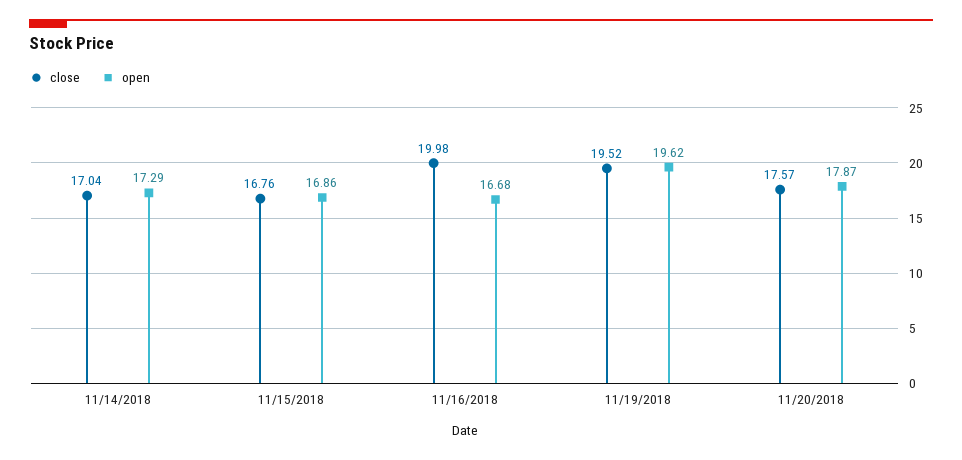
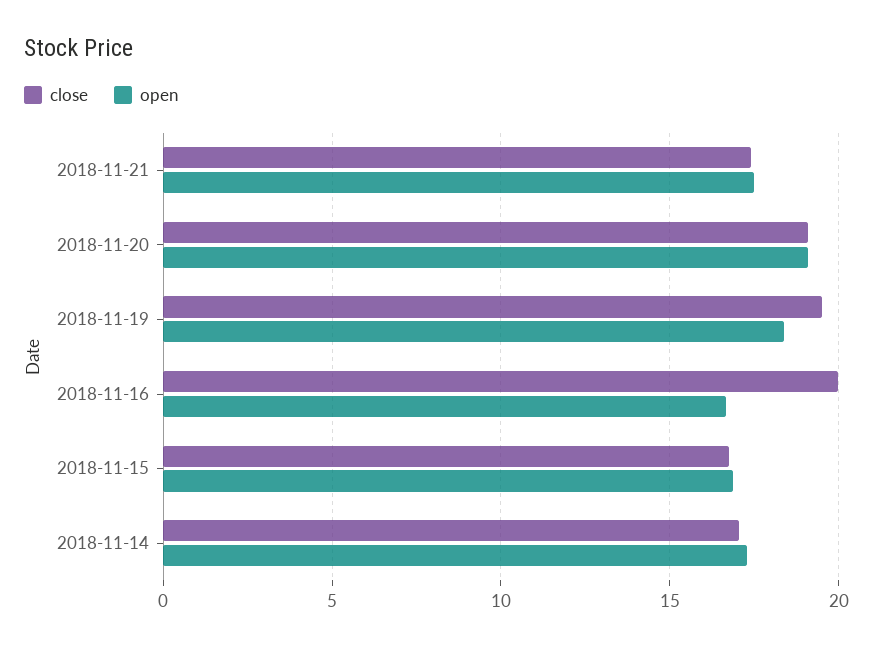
open, 11/19/2018: 19.62 -> 18.5
close, 11/20/2018: 17.57 -> 19
open, 11/20/2018: 17.87 -> 19
close, 2018-11-21: none -> 17.5
open, 2018-11-21: none -> 17.5

